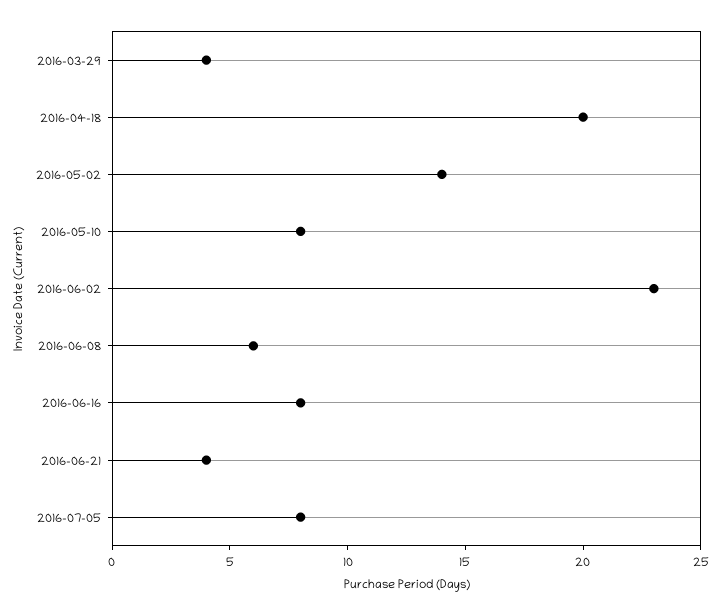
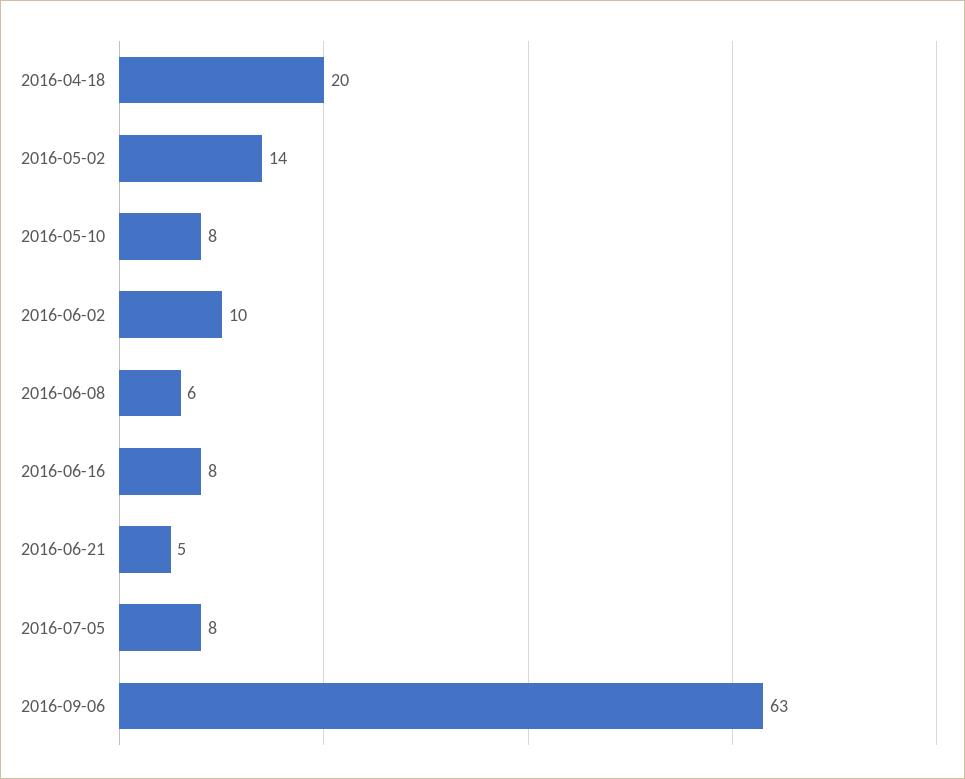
2016-03-29: 4 -> none
2016-06-02: 23 -> 10
2016-06-21: 4 -> 5
2016-09-06: none -> 63

